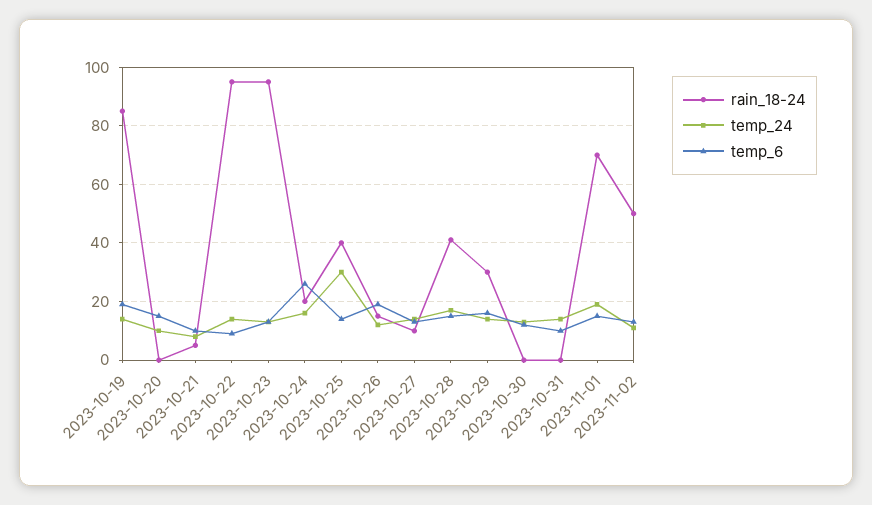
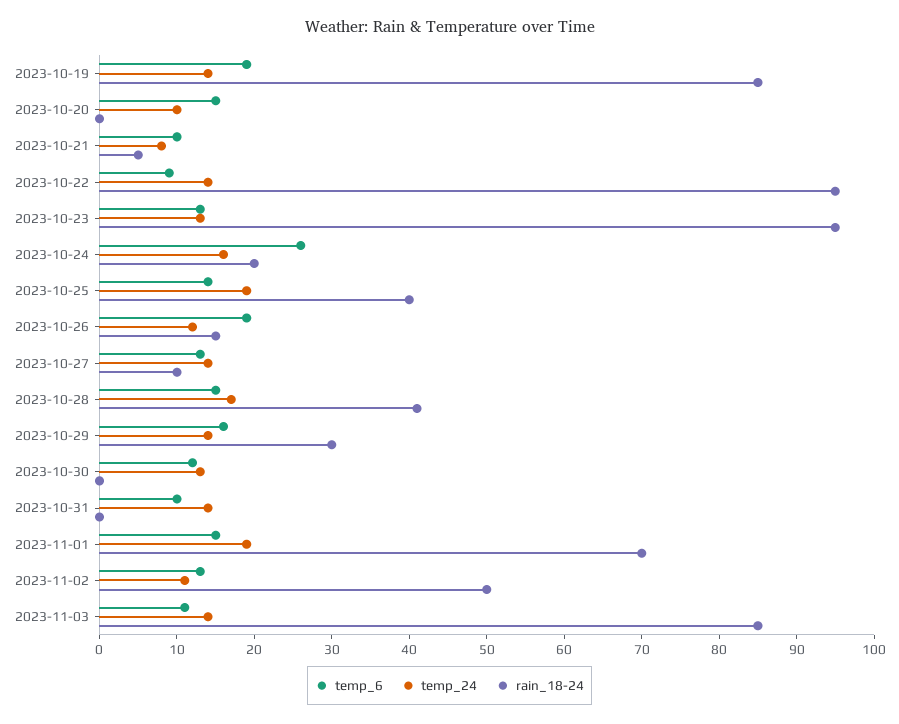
temp_24, 2023-10-25: 30 -> 20
temp_6, 2023-11-03: none -> 10
temp_24, 2023-11-03: none -> 15
rain_18-24, 2023-11-03: none -> 85

